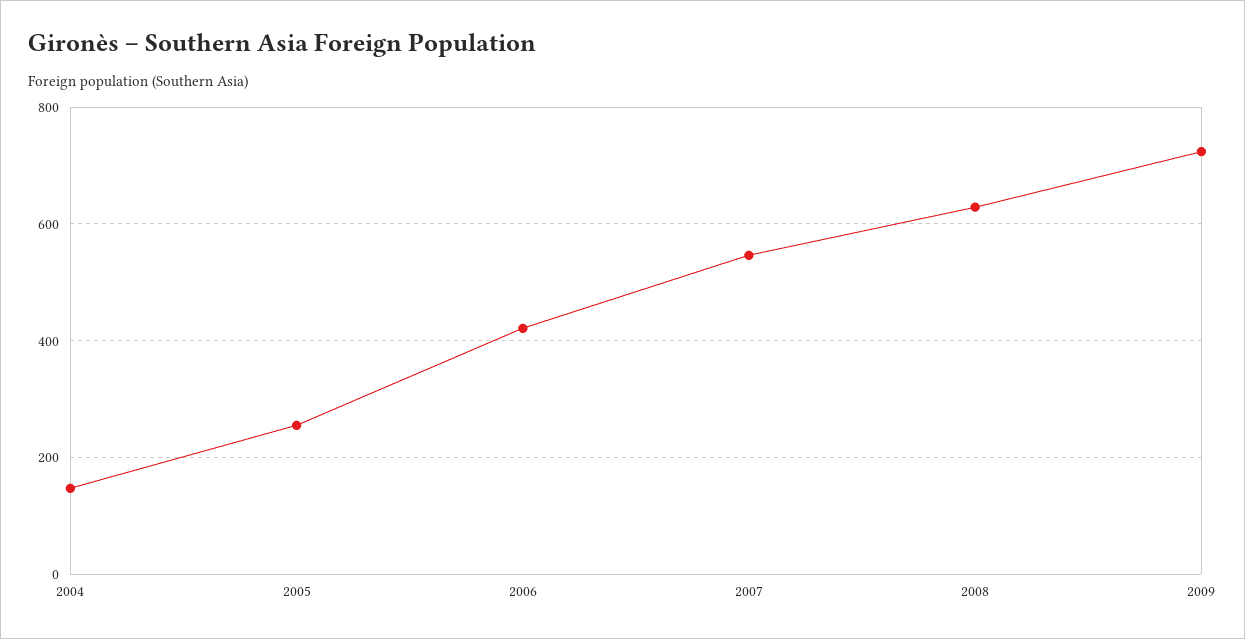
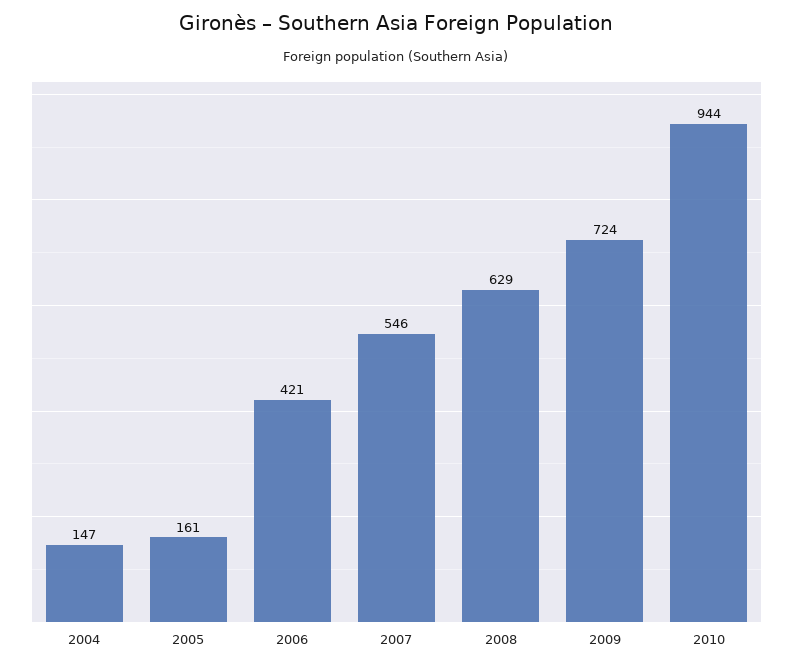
2005: 260 -> 161
2010: none -> 944

